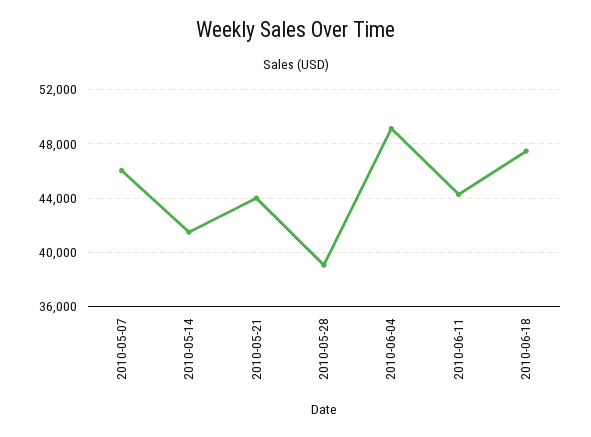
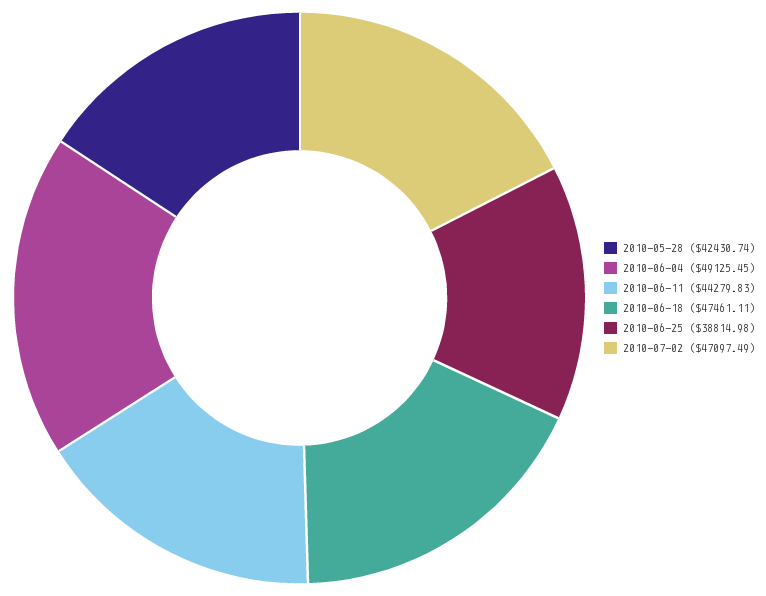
2010-05-07: 46000 -> none
2010-05-14: 41500 -> none
2010-05-21: 44000 -> none
2010-05-28: 39000 -> 42430.74
2010-06-25: none -> 38814.98
2010-07-02: none -> 47097.49

